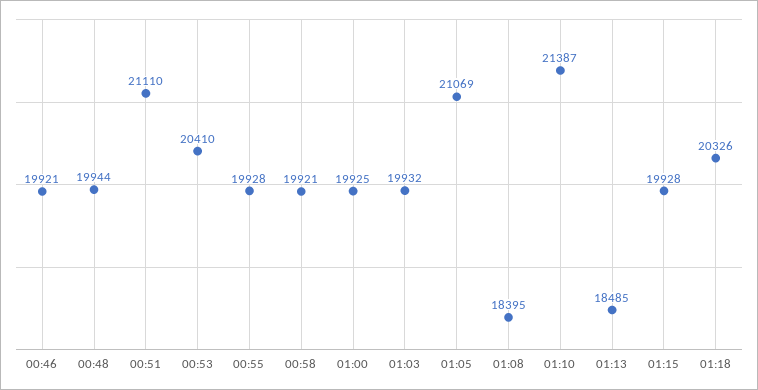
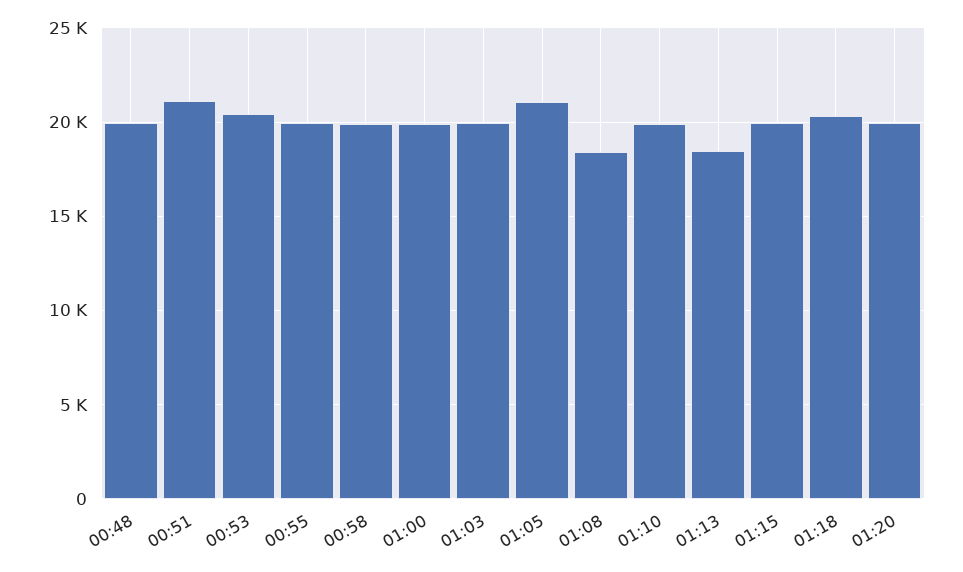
00:46: 19921 -> none
01:10: 21387 -> 20000
01:20: none -> 20000

